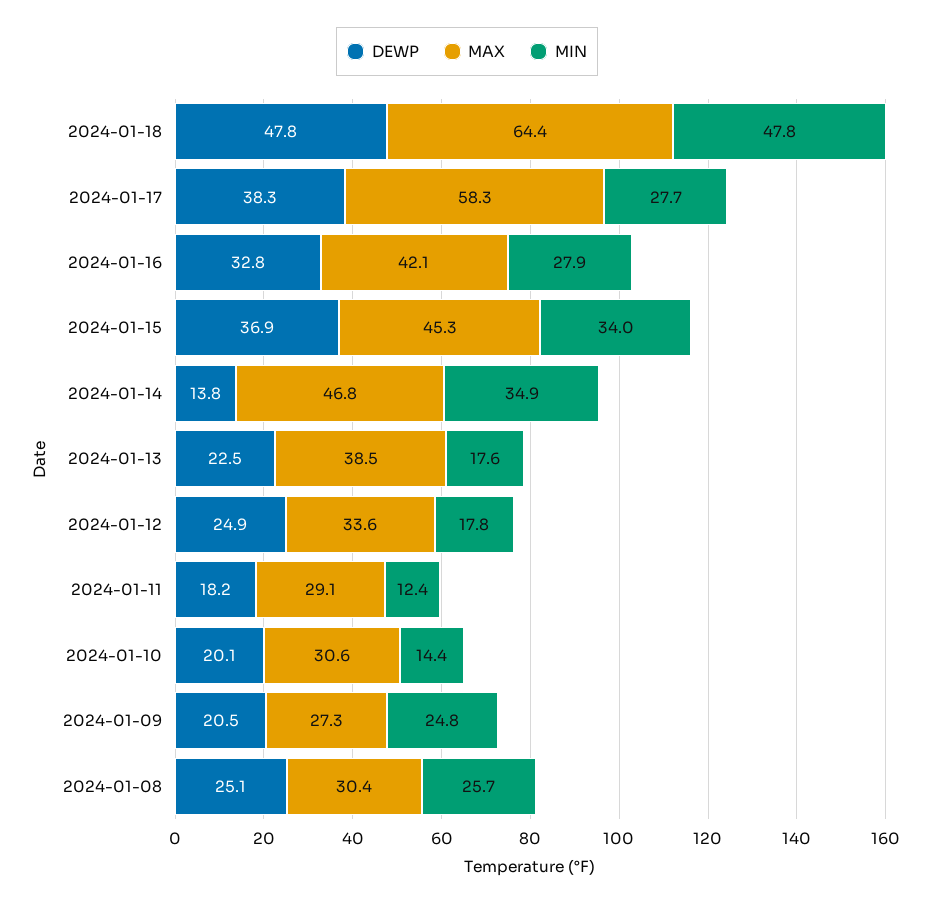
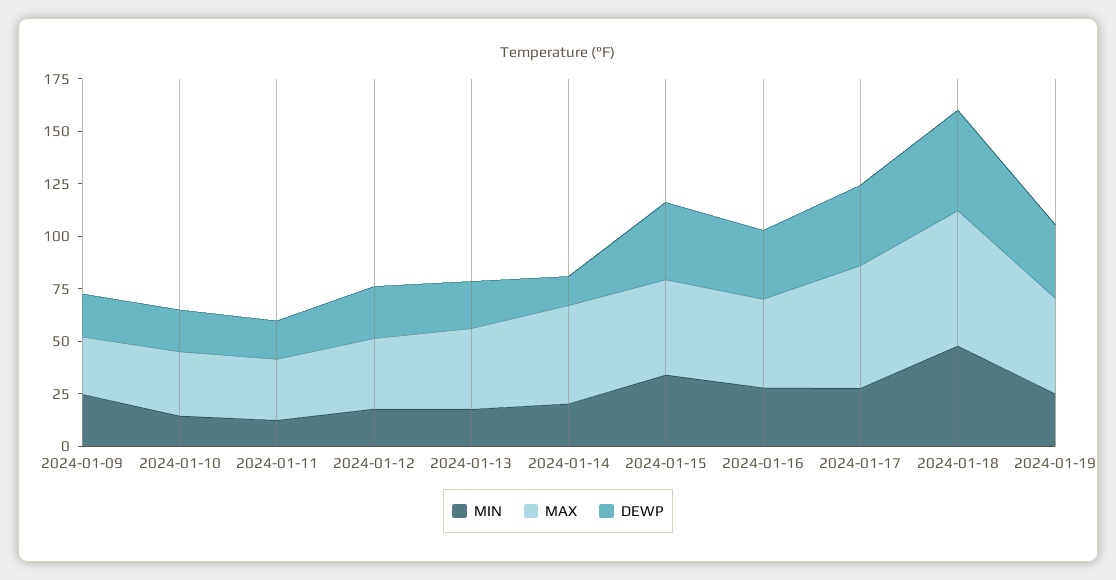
MIN, 2024-01-14: 34.9 -> 20
DEWP, 2024-01-08: 25.1 -> none
MAX, 2024-01-08: 30.4 -> none
MIN, 2024-01-08: 25.7 -> none
MIN, 2024-01-19: none -> 25
MAX, 2024-01-19: none -> 45
DEWP, 2024-01-19: none -> 35

